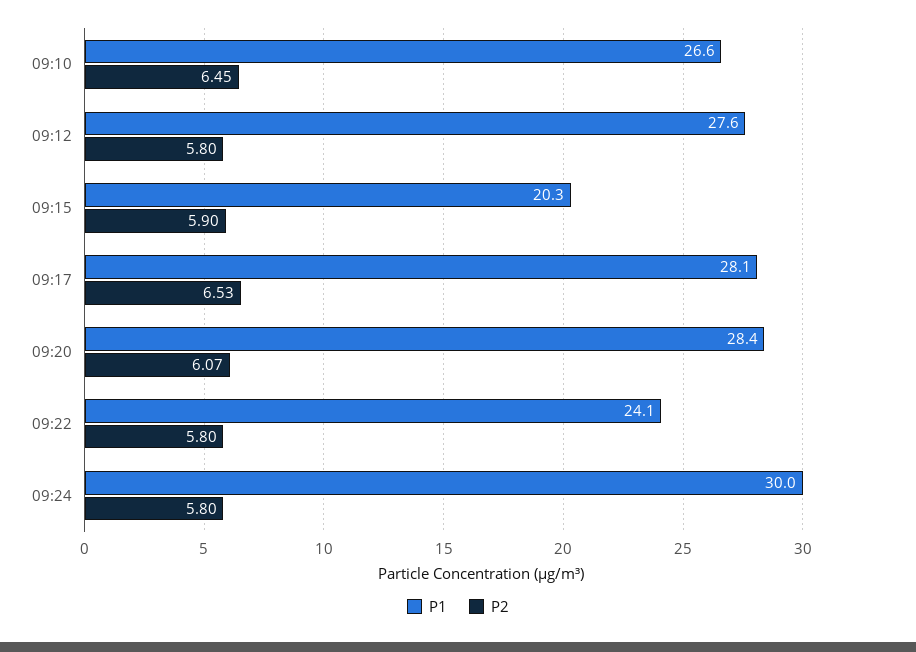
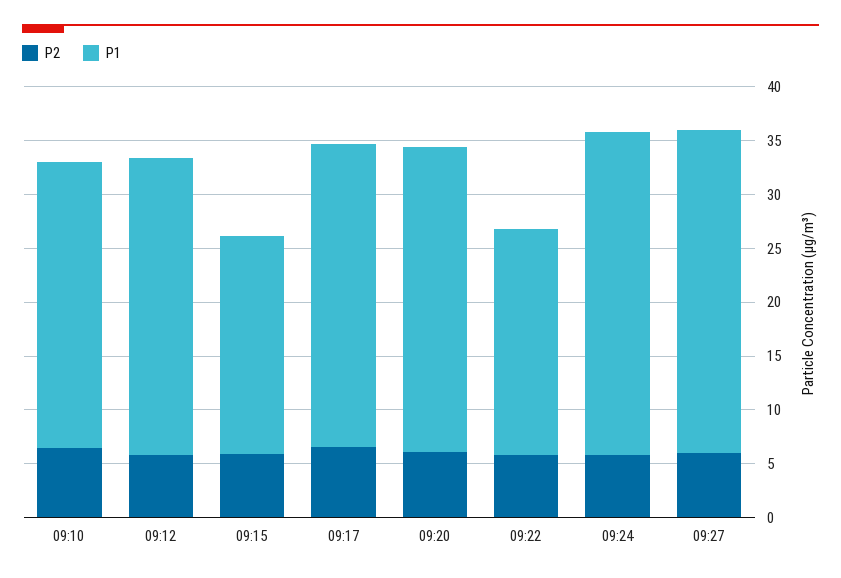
P1, 09:22: 24.1 -> 21
P2, 09:27: none -> 6
P1, 09:27: none -> 30

